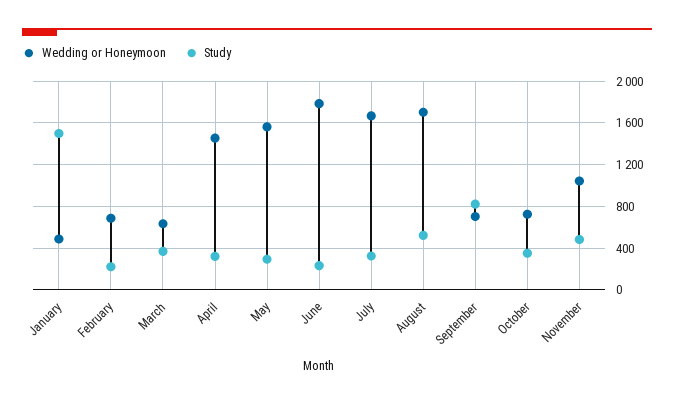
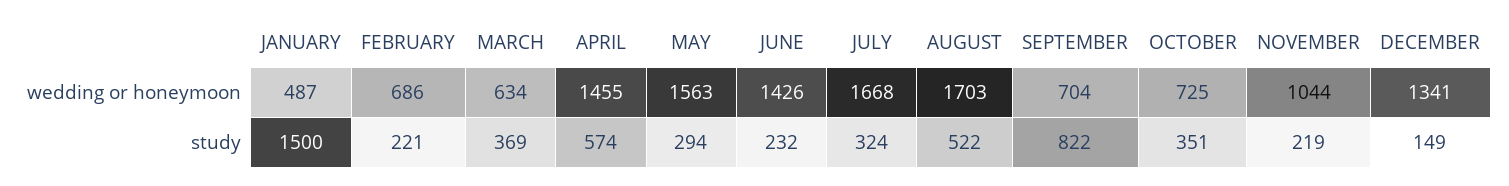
Study, April: 300 -> 574
Wedding or Honeymoon, June: 1800 -> 1426
Study, November: 500 -> 219
Wedding or Honeymoon, DECEMBER: none -> 1341
Study, DECEMBER: none -> 149

